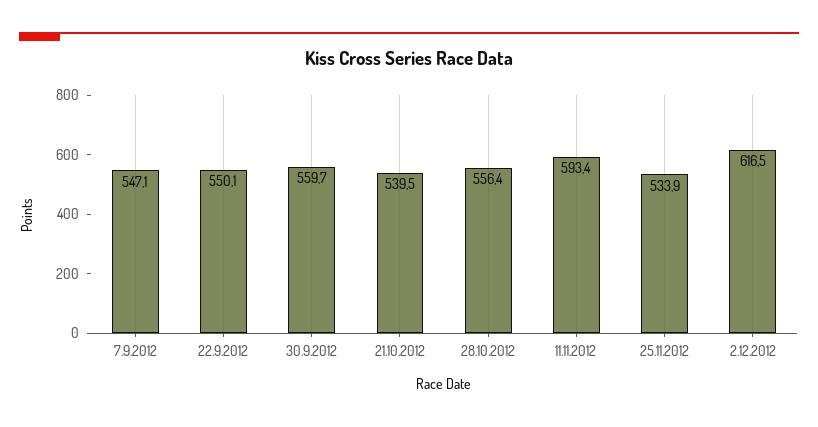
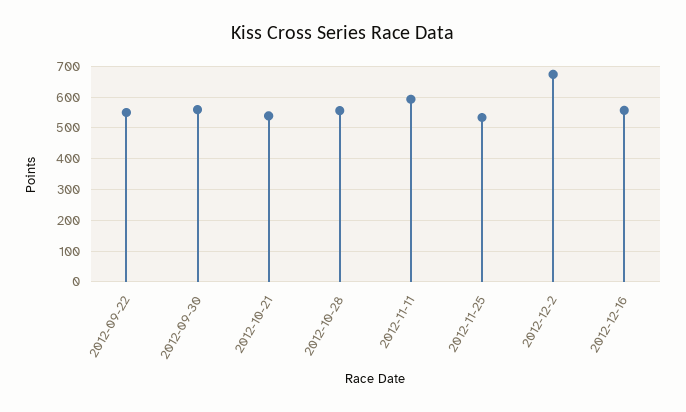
7.9.2012: 547.1 -> none
2.12.2012: 616.5 -> 680
2012-12-16: none -> 560

